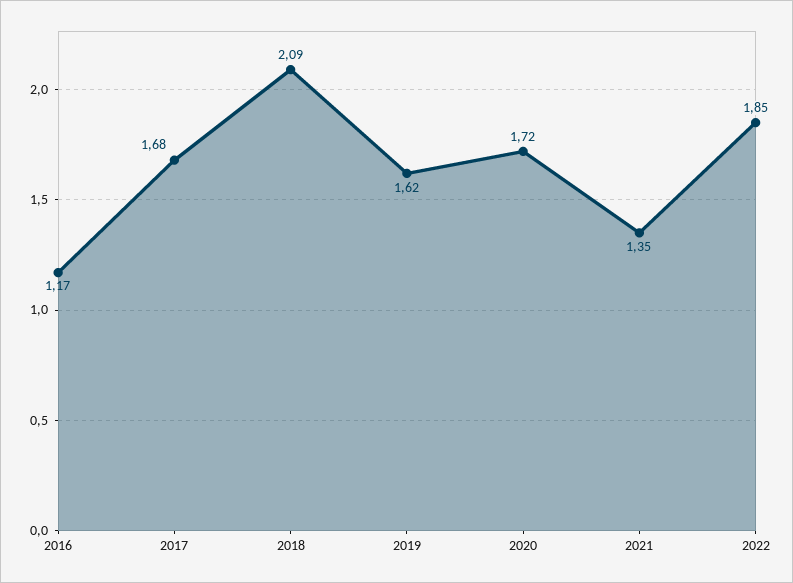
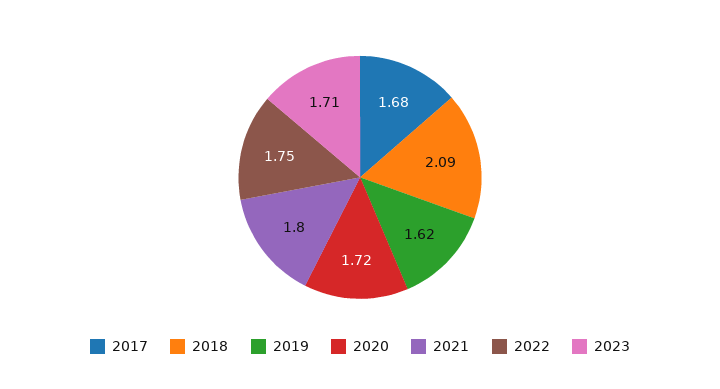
2016: 1.17 -> none
2021: 1.35 -> 1.8
2022: 1.85 -> 1.75
2023: none -> 1.71

